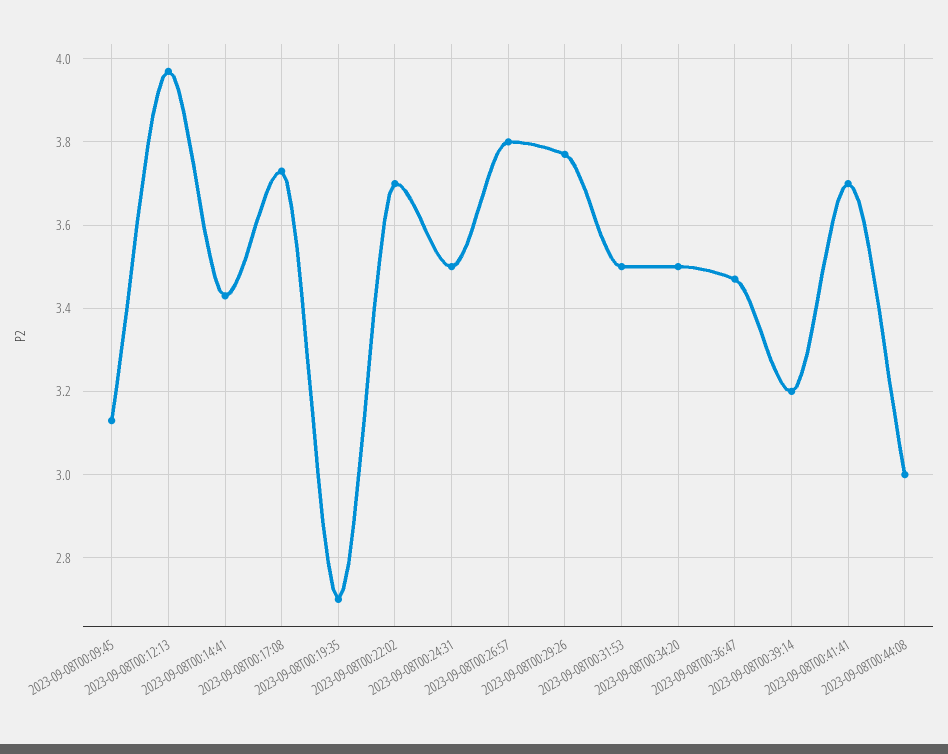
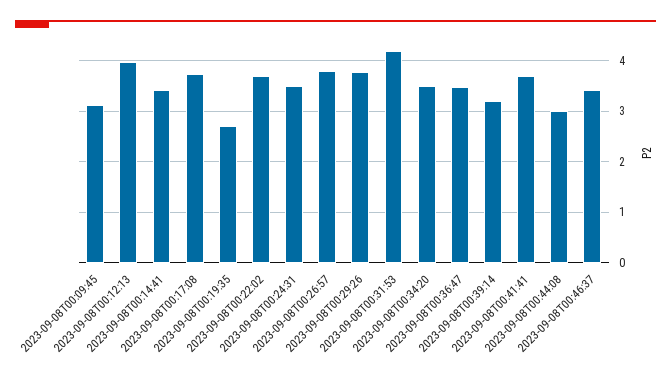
2023-09-08T00:31:53: 3.5 -> 4.2
2023-09-08T00:46:37: none -> 3.4

